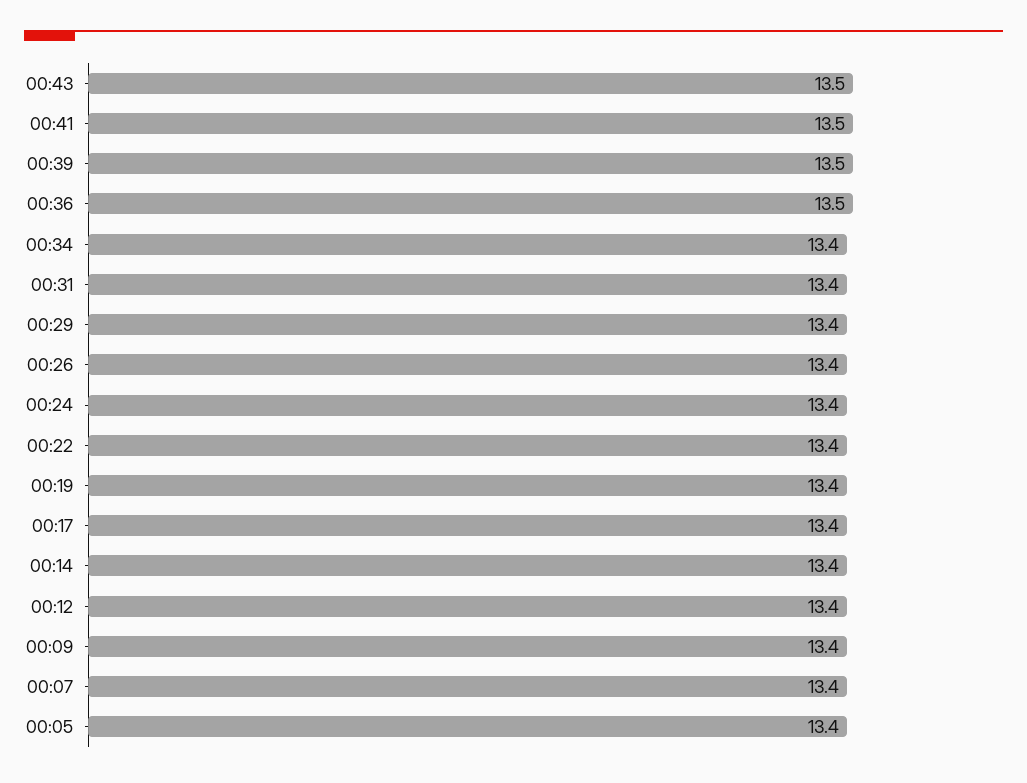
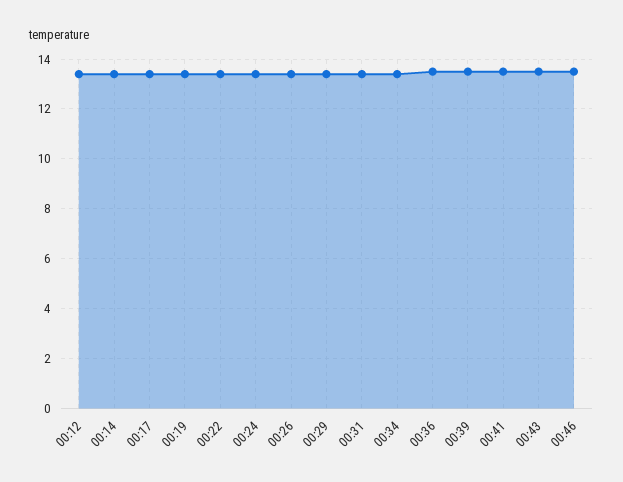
00:09: 13.4 -> none
00:07: 13.4 -> none
00:05: 13.4 -> none
00:46: none -> 13.5

